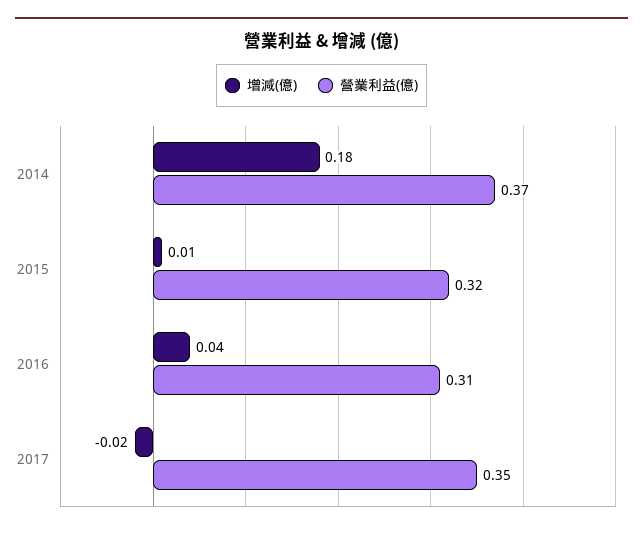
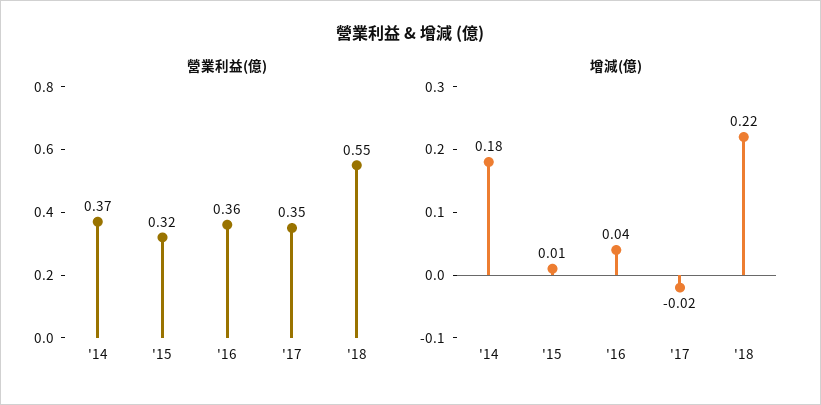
營業利益(億), 2016: 0.31 -> 0.36
營業利益(億), '18: none -> 0.55
增減(億), '18: none -> 0.22

